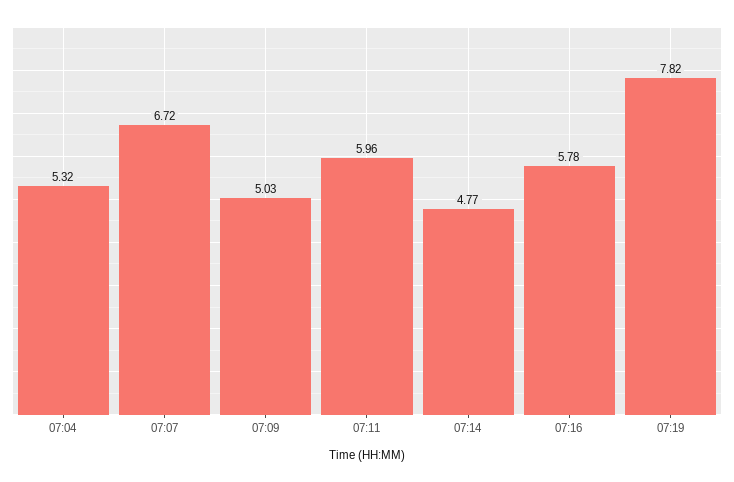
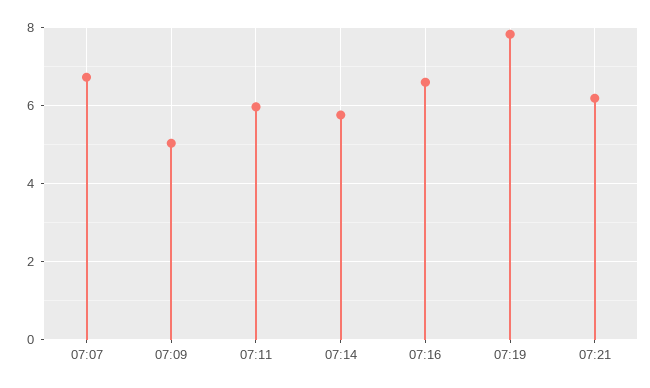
07:04: 5.32 -> none
07:14: 4.77 -> 5.8
07:16: 5.78 -> 6.6
07:21: none -> 6.2

